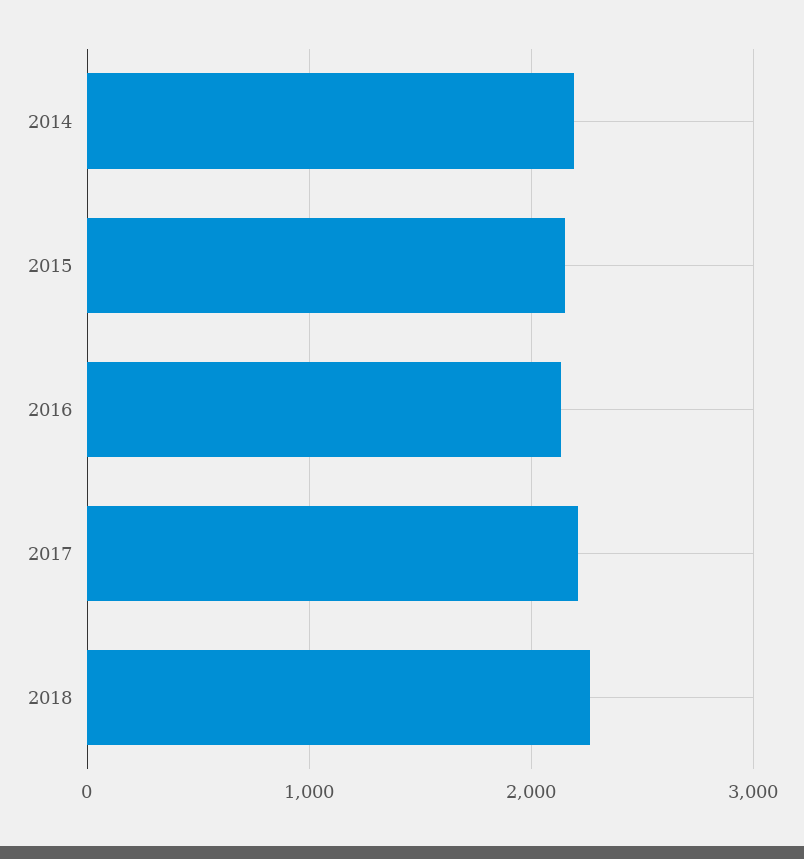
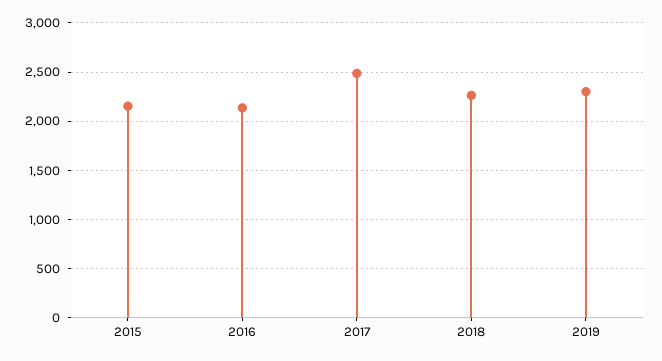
2014: 2200 -> none
2017: 2200 -> 2500
2019: none -> 2300

